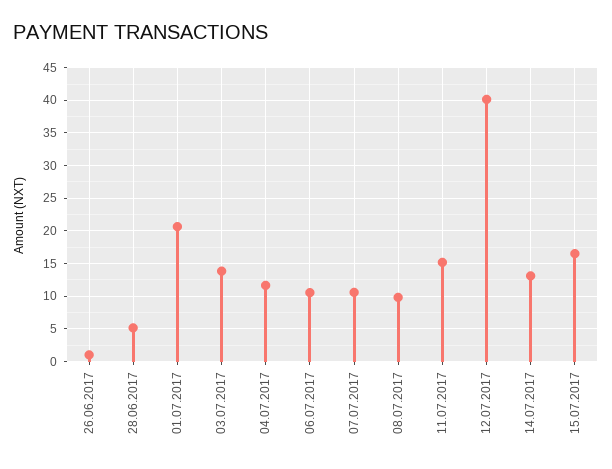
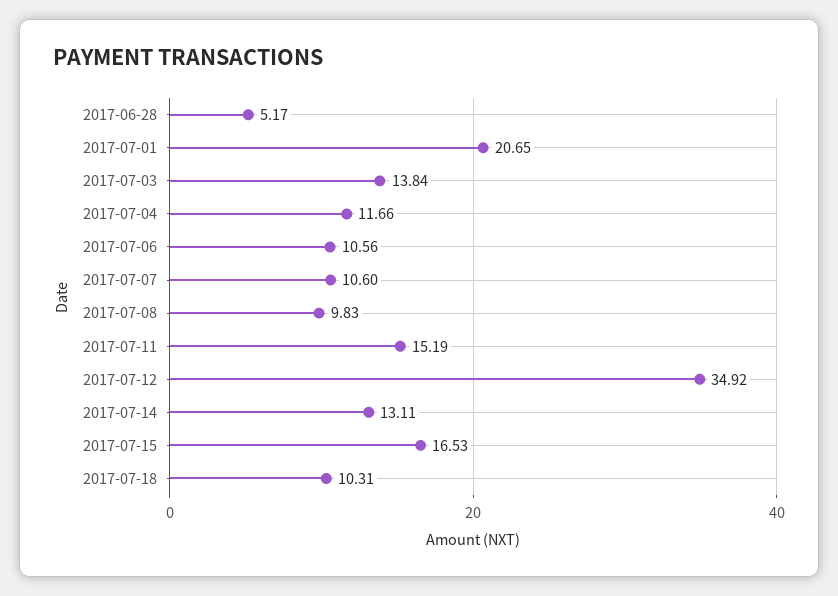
26.06.2017: 1 -> none
12.07.2017: 40 -> 34.92
2017-07-18: none -> 10.31

